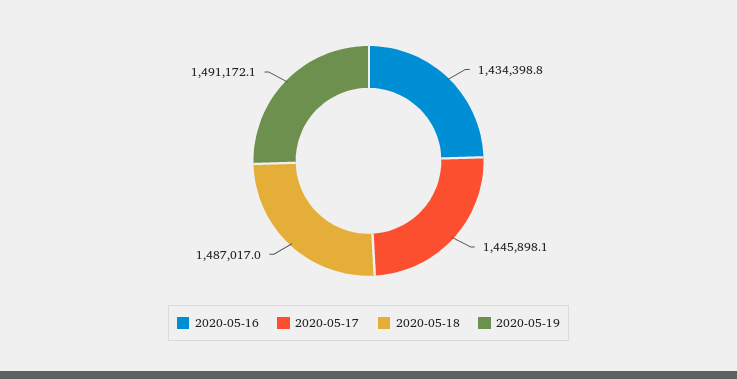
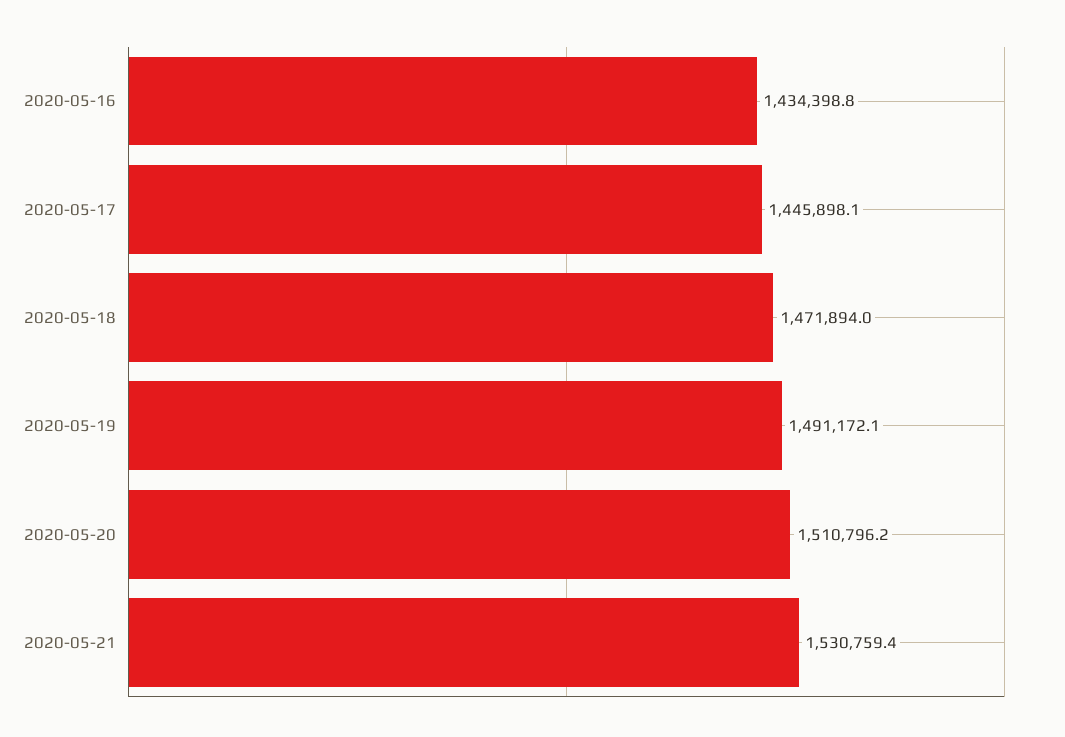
2020-05-18: 1487017 -> 1471894
2020-05-20: none -> 1510796.2
2020-05-21: none -> 1530759.4

